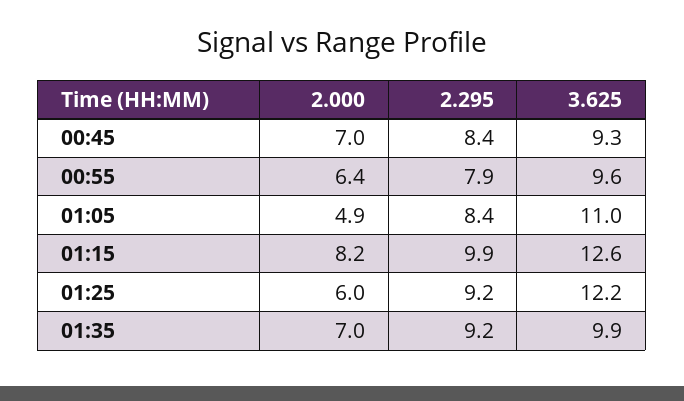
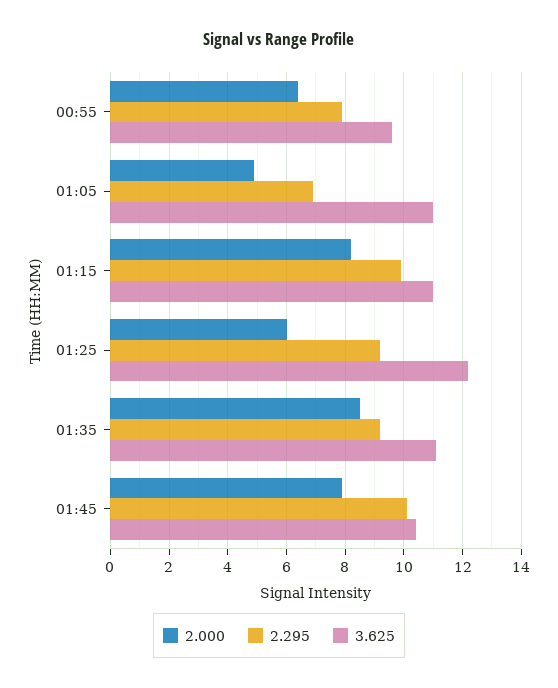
2.000, 00:45: 7 -> none
2.295, 00:45: 8.4 -> none
3.625, 00:45: 9.3 -> none
2.295, 01:05: 8.4 -> 7
3.625, 01:15: 12.6 -> 11
2.000, 01:35: 7 -> 8.5
3.625, 01:35: 9.9 -> 11
2.000, 01:45: none -> 8
2.295, 01:45: none -> 10
3.625, 01:45: none -> 10.5

